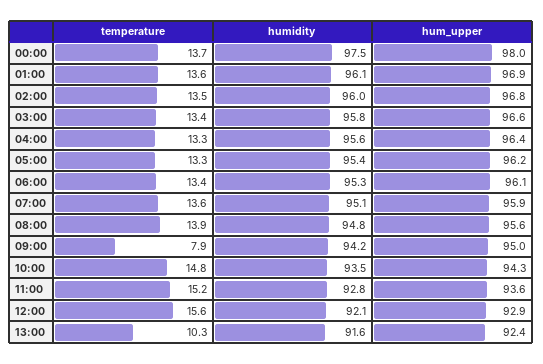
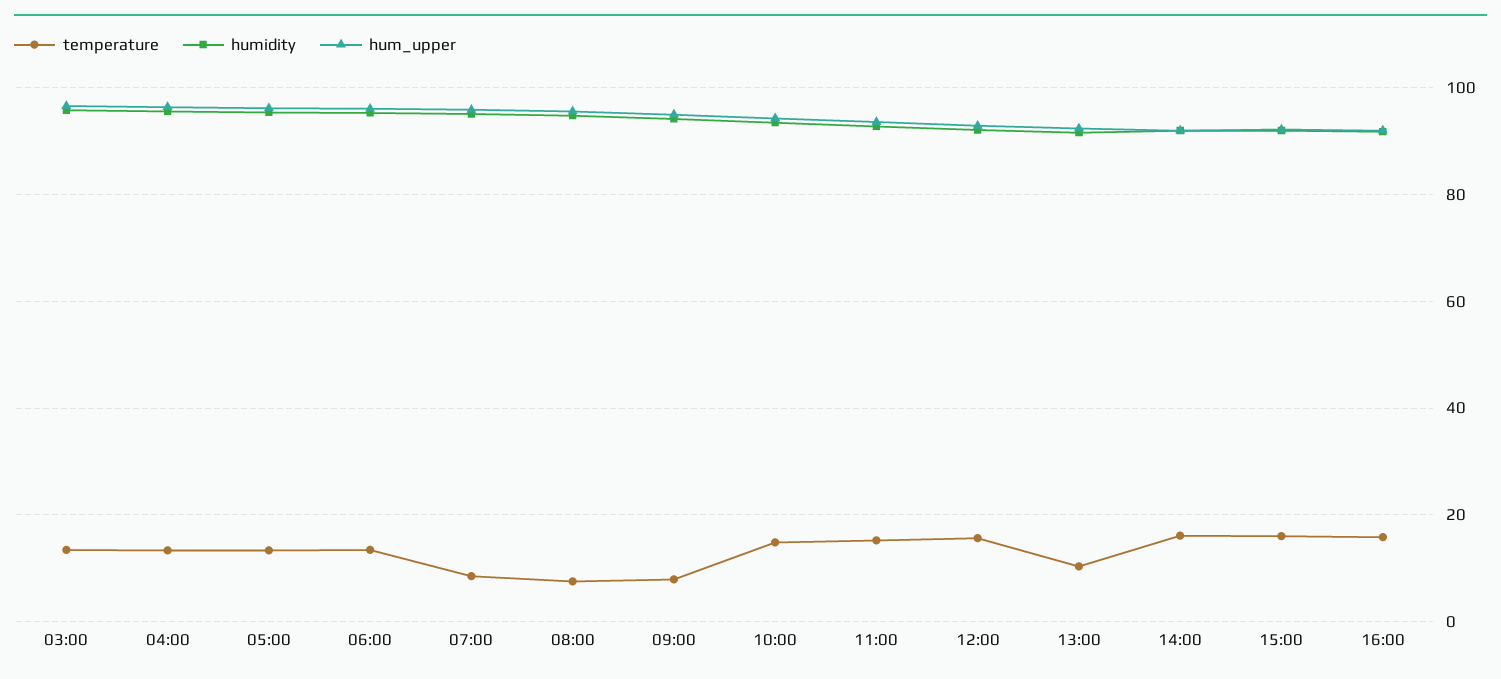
temperature, 00:00: 13.7 -> none
humidity, 00:00: 97.5 -> none
hum_upper, 00:00: 98 -> none
temperature, 01:00: 13.6 -> none
humidity, 01:00: 96.1 -> none
hum_upper, 01:00: 96.9 -> none
temperature, 02:00: 13.5 -> none
humidity, 02:00: 96 -> none
hum_upper, 02:00: 96.8 -> none
temperature, 07:00: 13.6 -> 8
temperature, 08:00: 13.9 -> 8
temperature, 14:00: none -> 16
humidity, 14:00: none -> 92
hum_upper, 14:00: none -> 92
temperature, 15:00: none -> 16
humidity, 15:00: none -> 92
hum_upper, 15:00: none -> 92
temperature, 16:00: none -> 16
humidity, 16:00: none -> 92
hum_upper, 16:00: none -> 92

